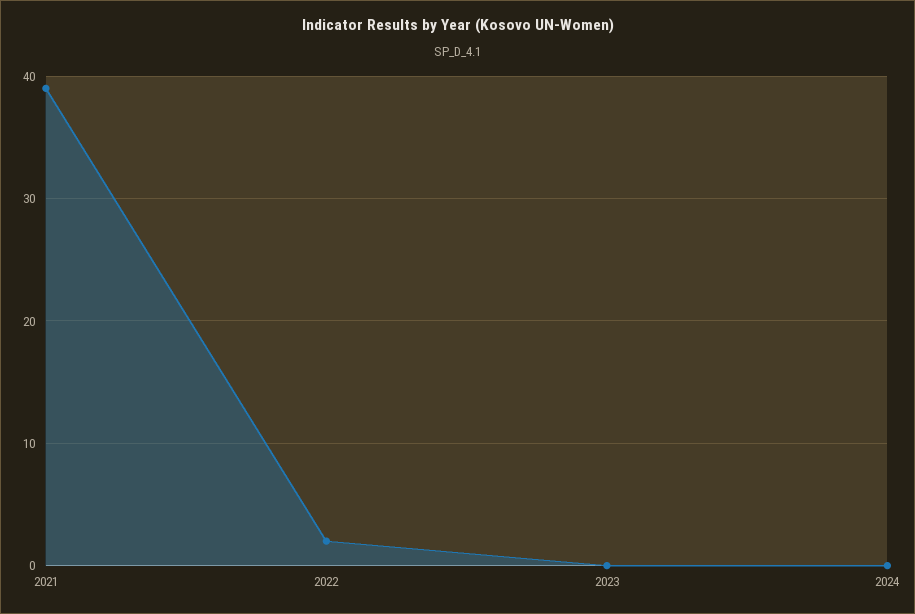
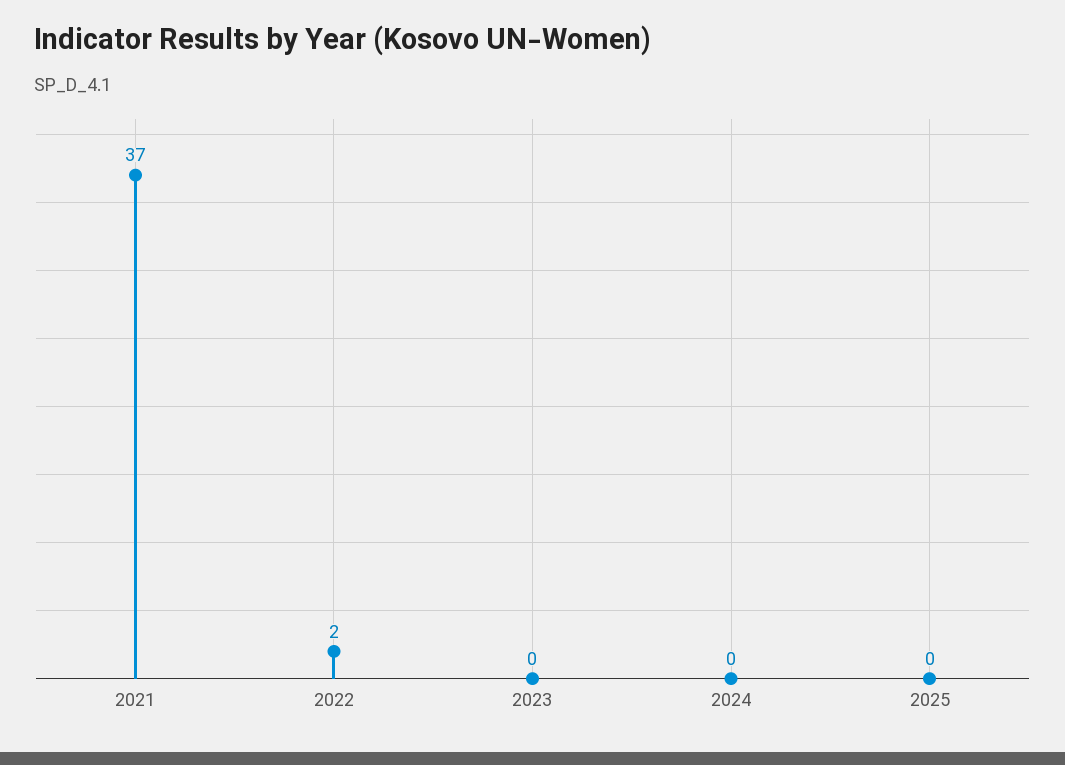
2021: 39 -> 37
2025: none -> 0

